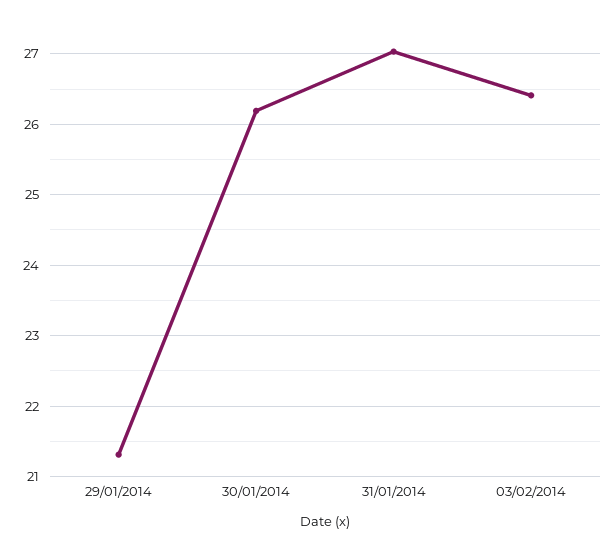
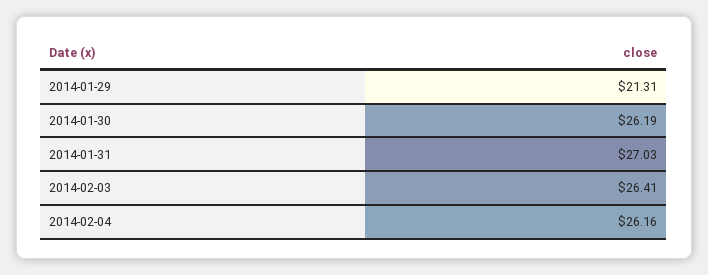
2014-02-04: none -> 26.16

